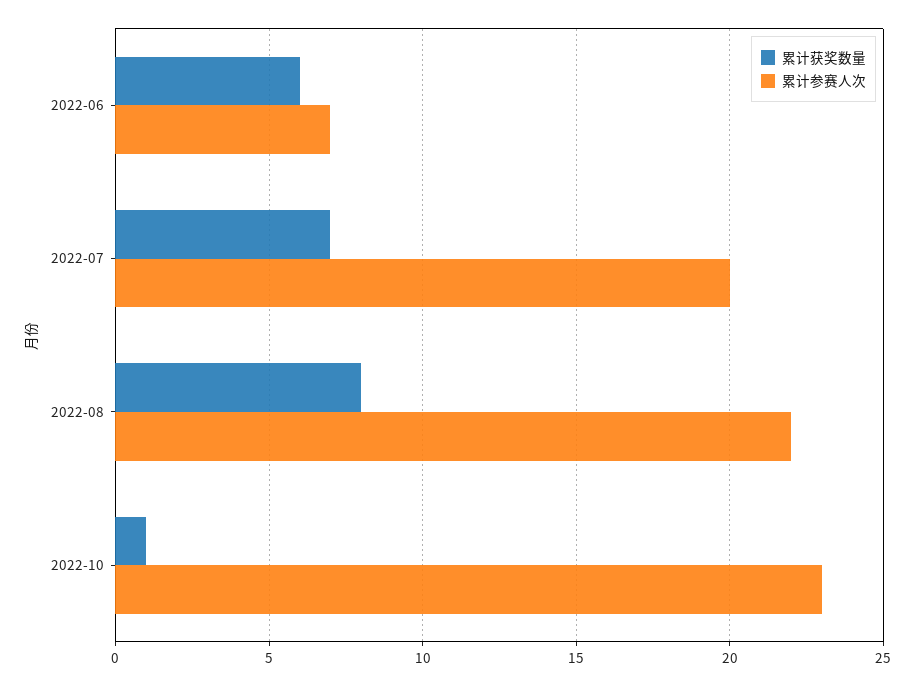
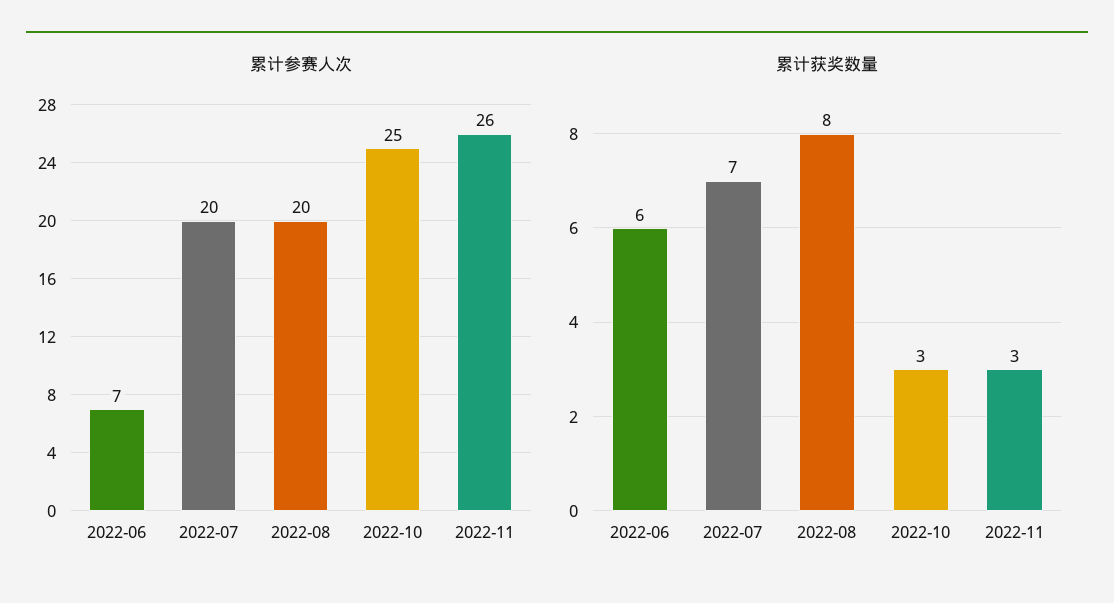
累计参赛人次, 2022-08: 22 -> 20
累计获奖数量, 2022-10: 1 -> 3
累计参赛人次, 2022-10: 23 -> 25
累计参赛人次, 2022-11: none -> 26
累计获奖数量, 2022-11: none -> 3

